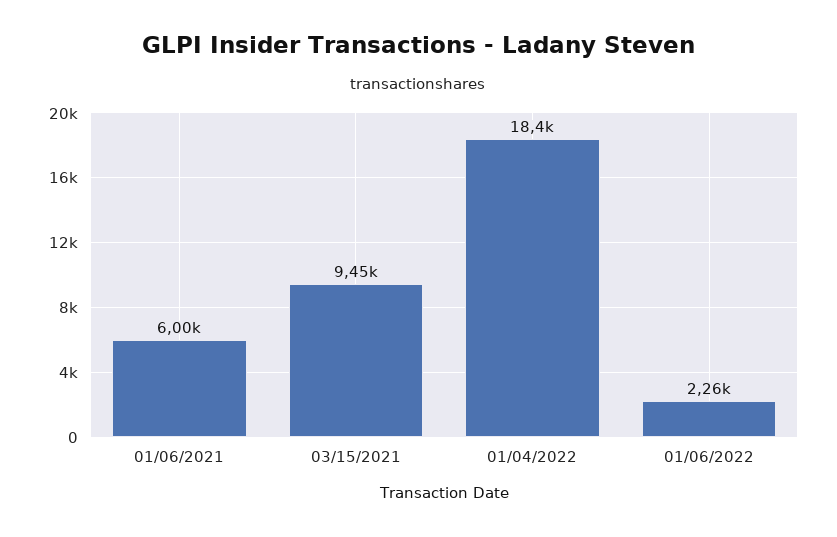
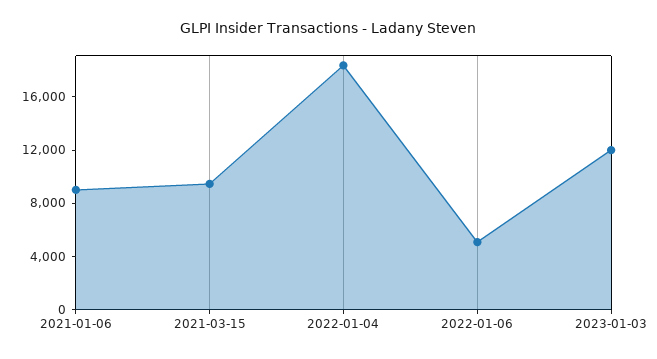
01/06/2021: 6000 -> 9000
01/06/2022: 2260 -> 5000
2023-01-03: none -> 12000

